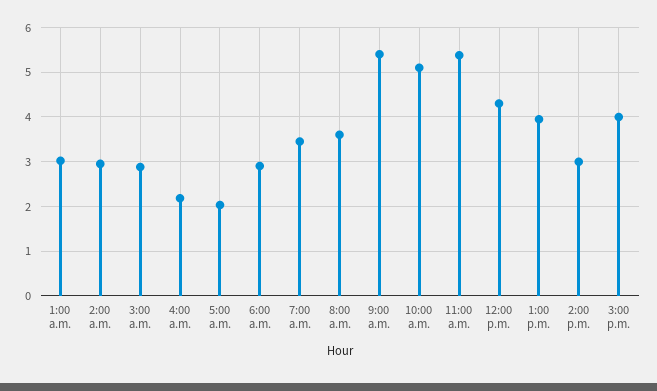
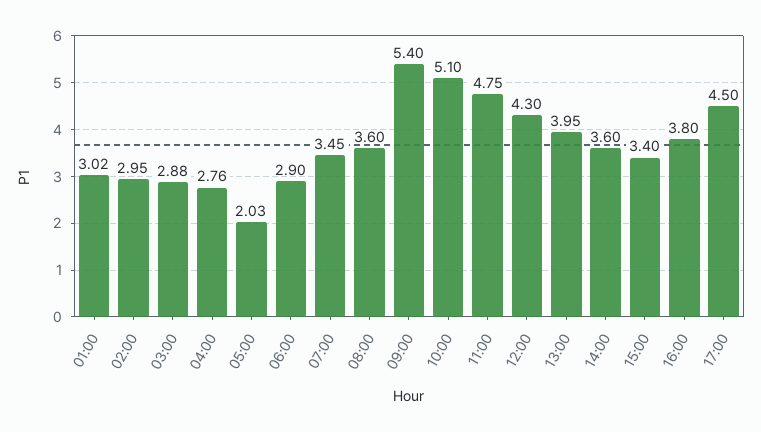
4:00 a.m.: 2.2 -> 2.76
11:00 a.m.: 5.4 -> 4.75
2:00 p.m.: 3 -> 3.6
3:00 p.m.: 4 -> 3.4
16:00: none -> 3.8
17:00: none -> 4.5

